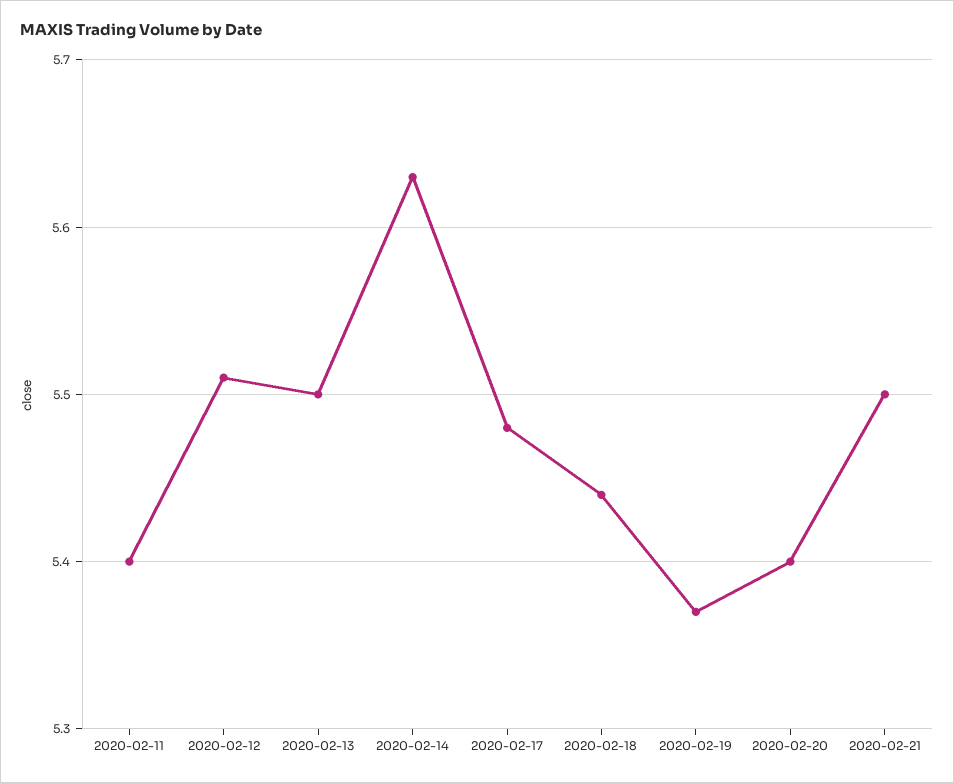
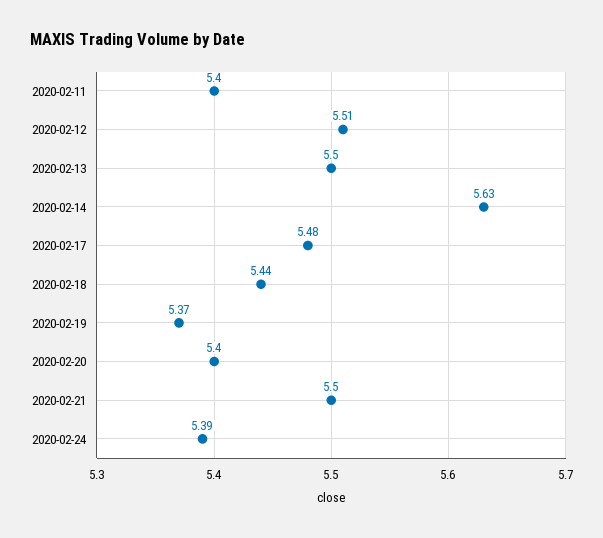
2020-02-24: none -> 5.39

